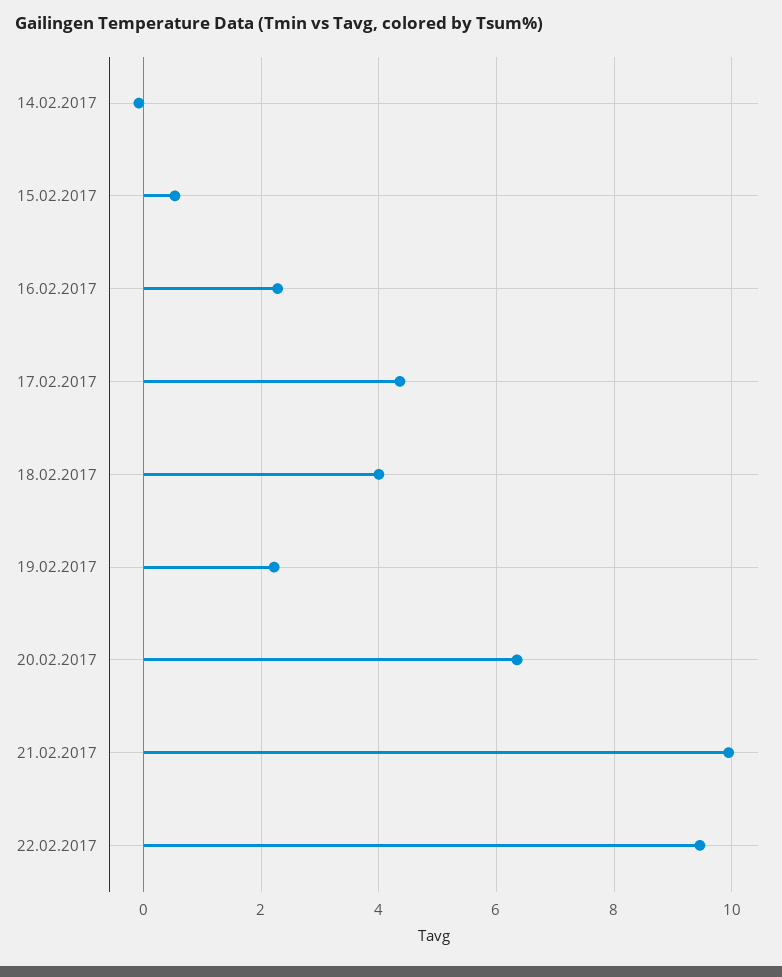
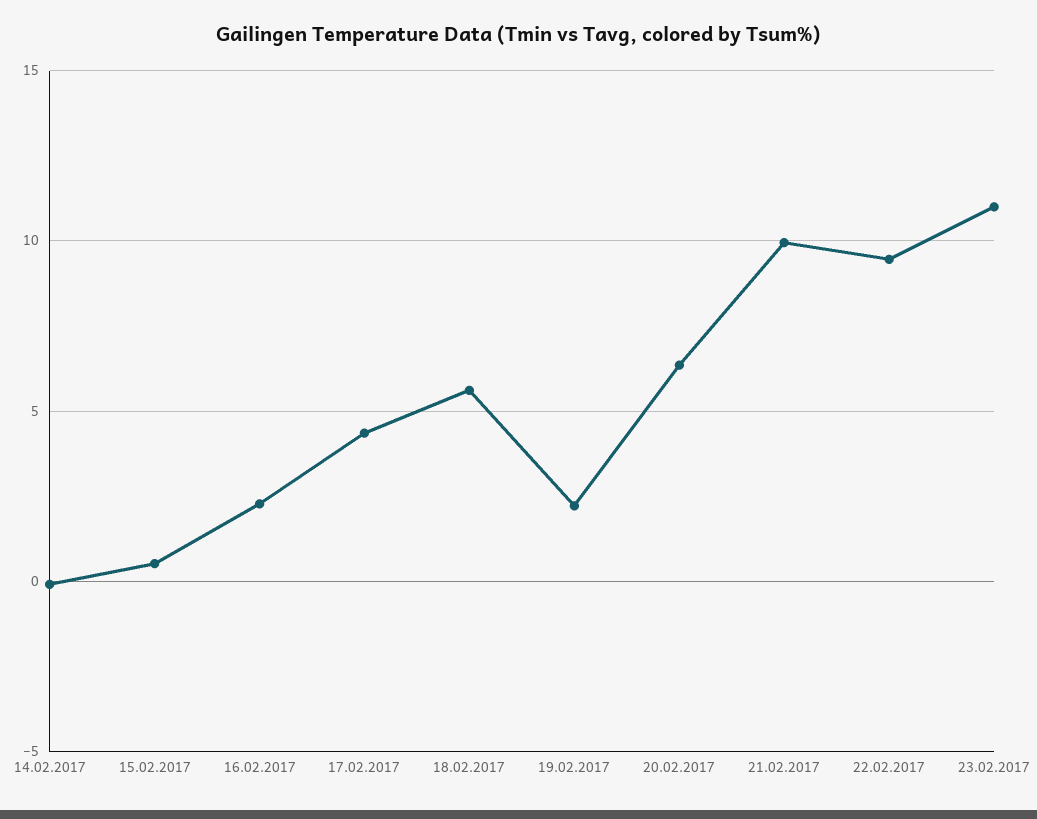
18.02.2017: 4 -> 5.5
23.02.2017: none -> 11

